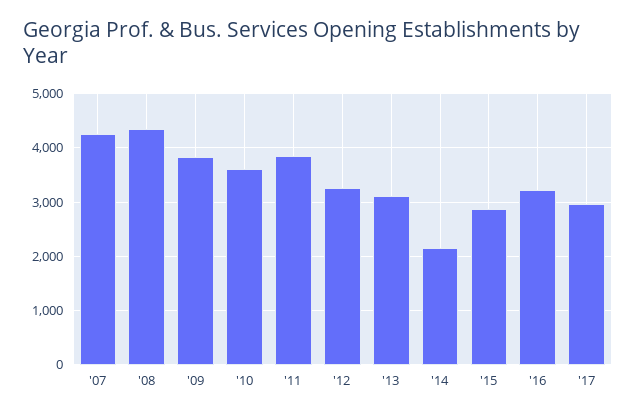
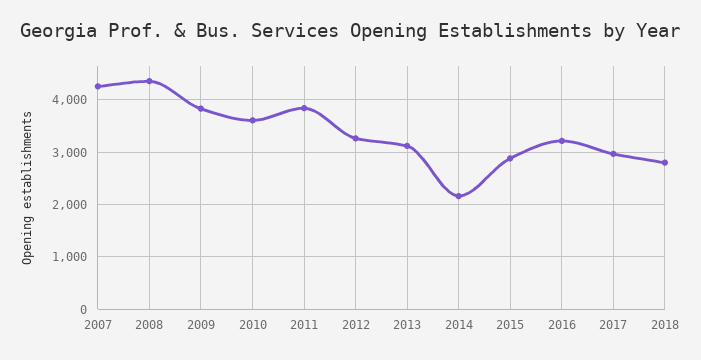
2018: none -> 2800

